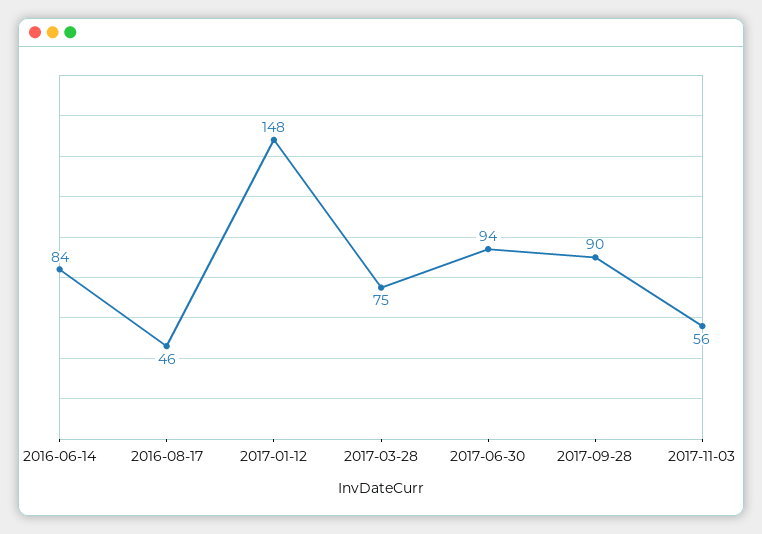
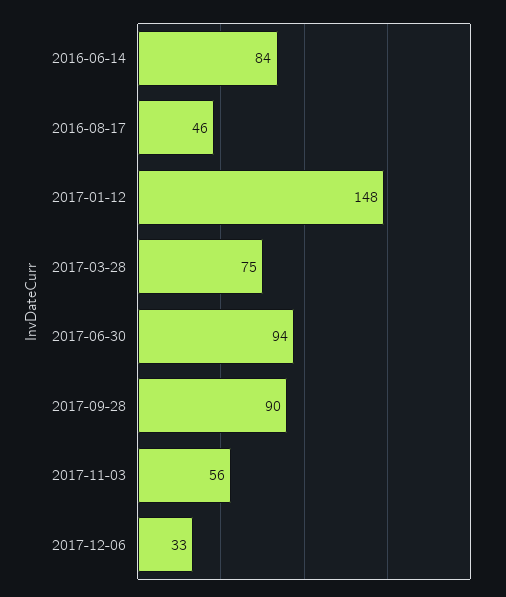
2017-12-06: none -> 33

